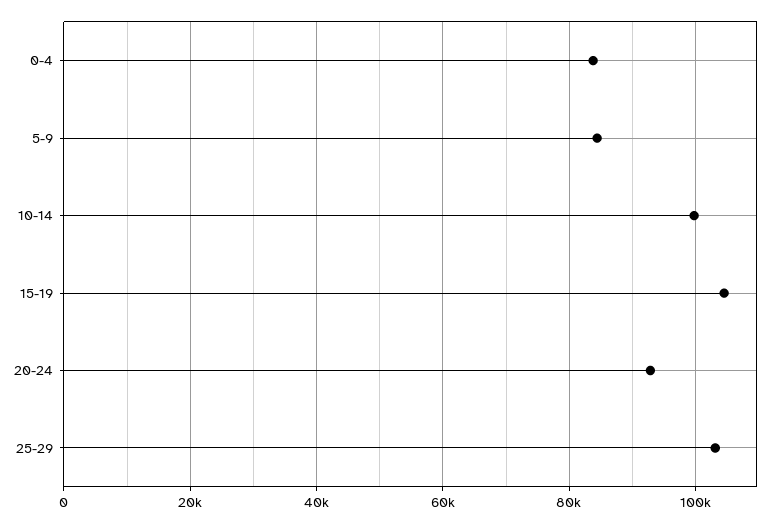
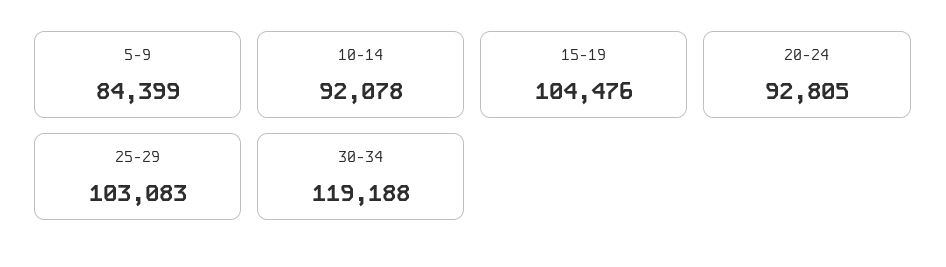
0-4: 84000 -> none
10-14: 100000 -> 92078
30-34: none -> 119188

